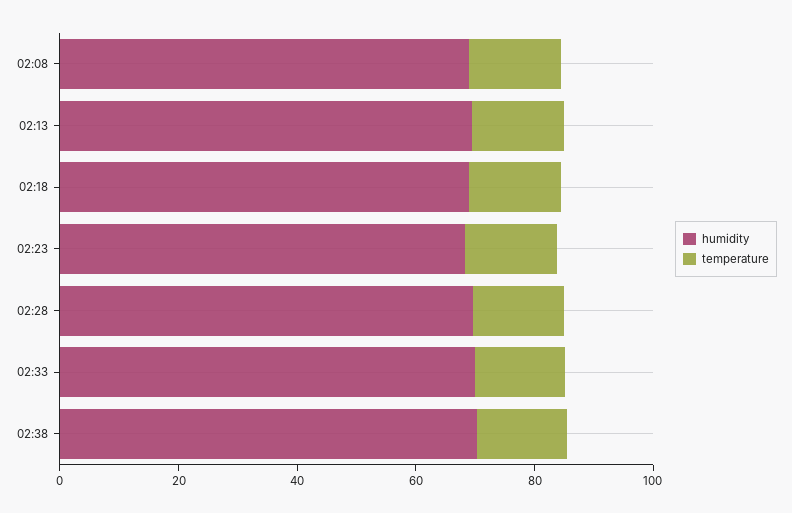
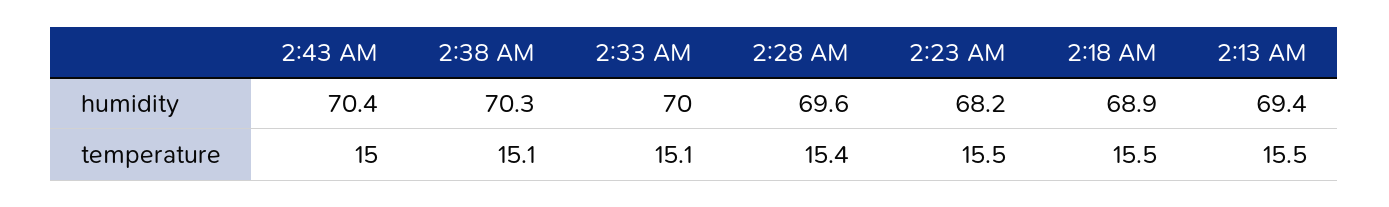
humidity, 02:08: 70 -> none
temperature, 02:08: 15 -> none
humidity, 2:43 AM: none -> 70.4
temperature, 2:43 AM: none -> 15

